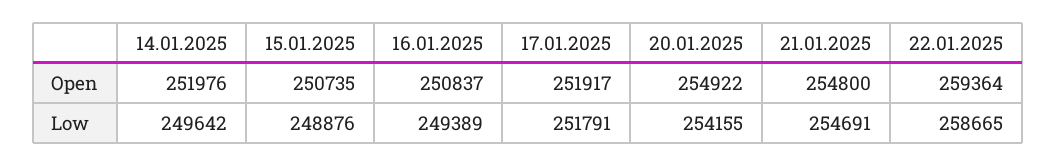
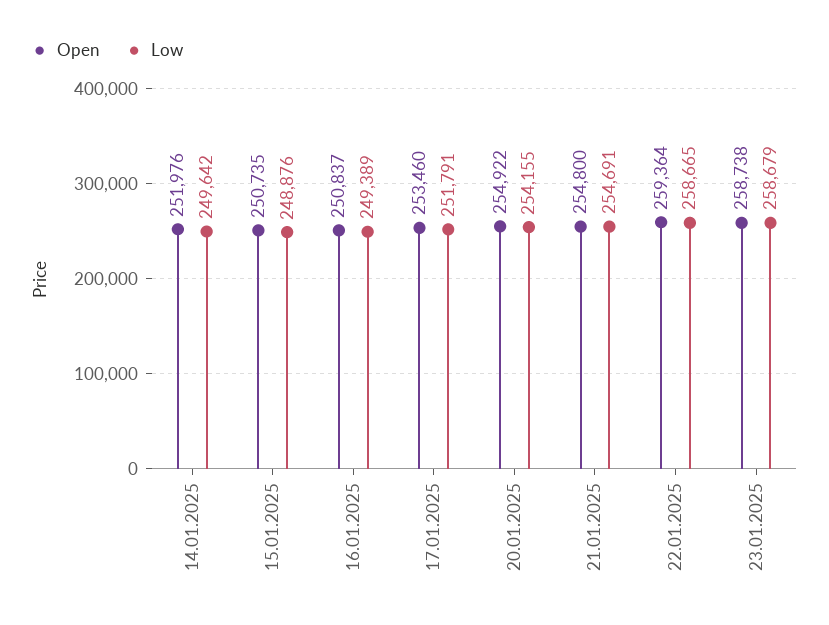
Open, 17.01.2025: 251917 -> 253460
Open, 23.01.2025: none -> 258738
Low, 23.01.2025: none -> 258679

